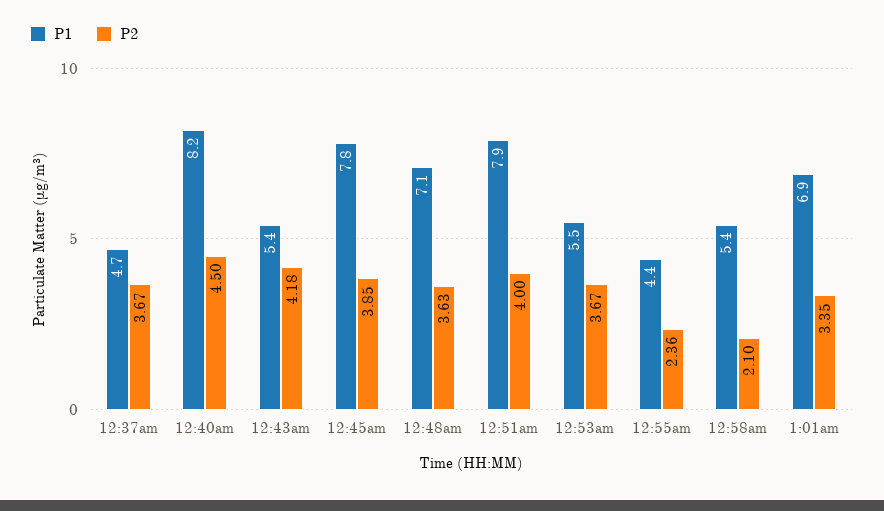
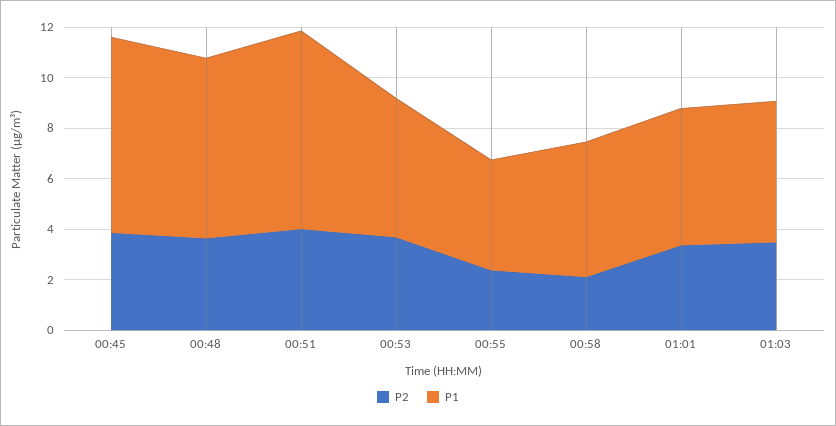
P1, 12:37am: 4.7 -> none
P2, 12:37am: 3.67 -> none
P1, 12:40am: 8.2 -> none
P2, 12:40am: 4.5 -> none
P1, 12:43am: 5.4 -> none
P2, 12:43am: 4.18 -> none
P1, 1:01am: 6.9 -> 5.5
P2, 01:03: none -> 3.5
P1, 01:03: none -> 5.5

